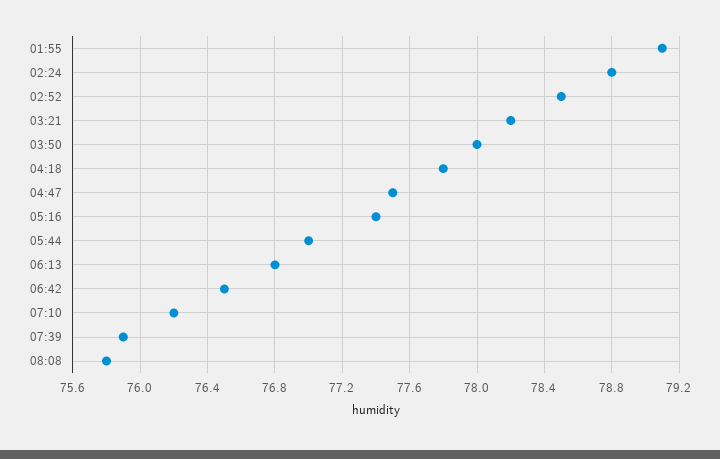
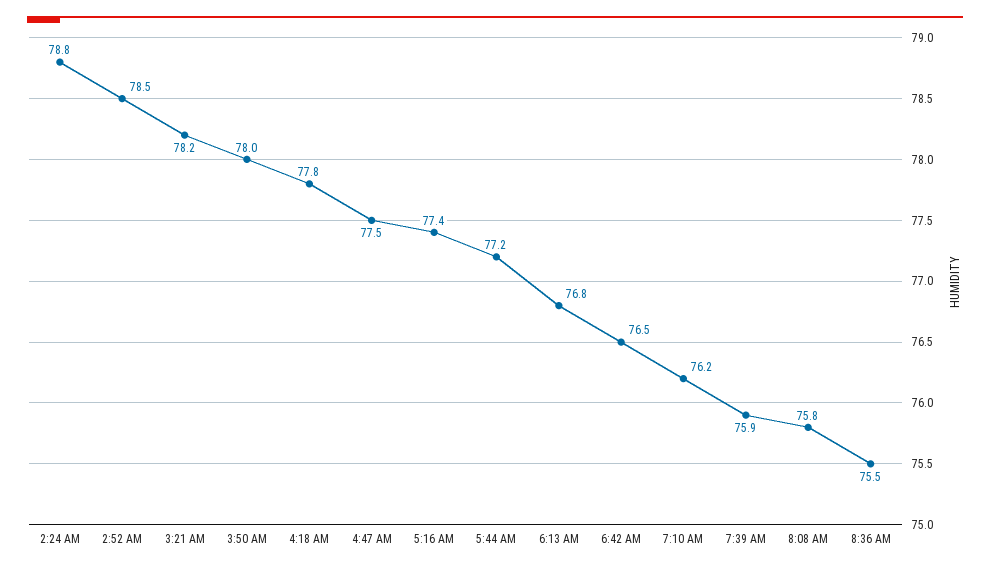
01:55: 79.1 -> none
05:44: 77 -> 77.2
8:36 AM: none -> 75.5

